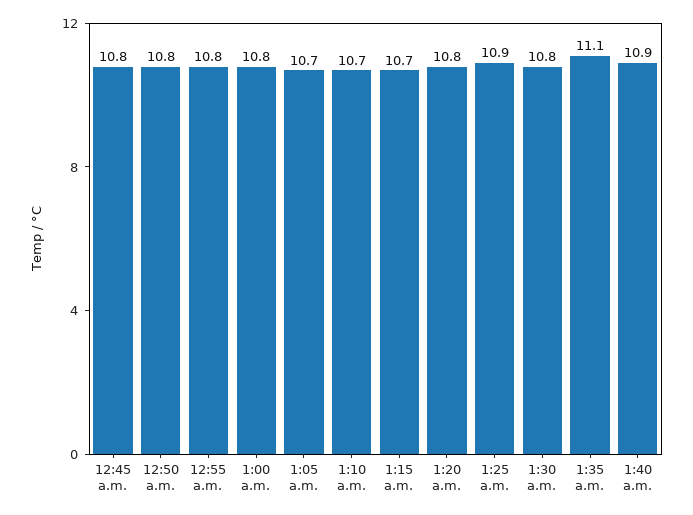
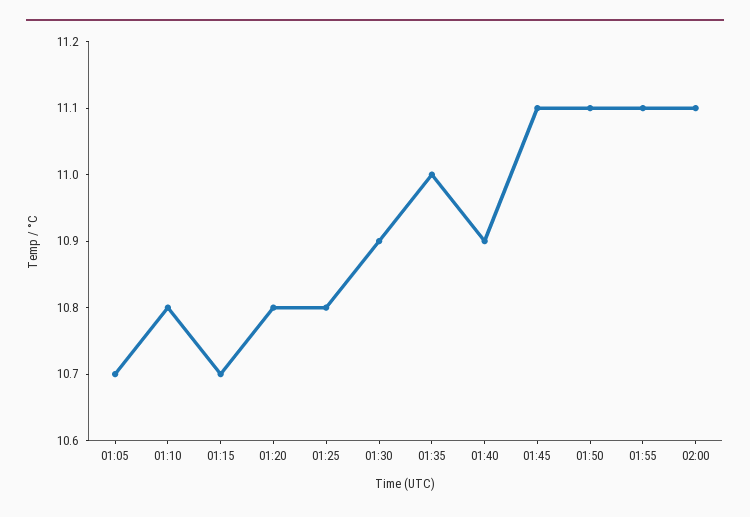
12:45 a.m.: 10.8 -> none
12:50 a.m.: 10.8 -> none
12:55 a.m.: 10.8 -> none
1:00 a.m.: 10.8 -> none
1:10 a.m.: 10.7 -> 10.8
1:25 a.m.: 10.9 -> 10.8
1:30 a.m.: 10.8 -> 10.9
1:35 a.m.: 11.1 -> 11
01:45: none -> 11.1
01:50: none -> 11.1
01:55: none -> 11.1
02:00: none -> 11.1

